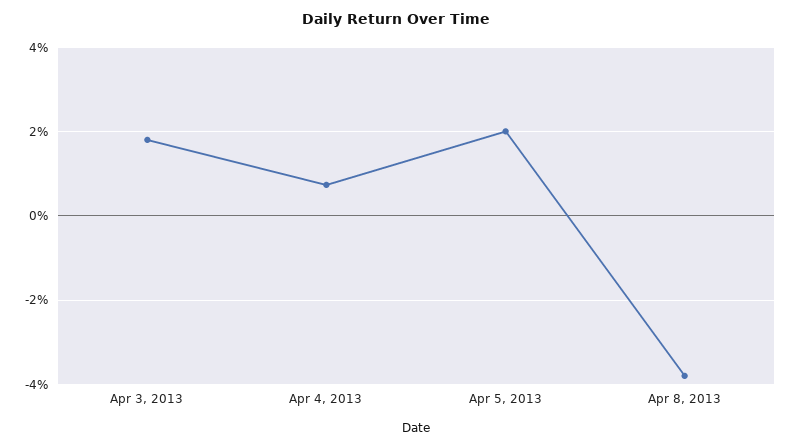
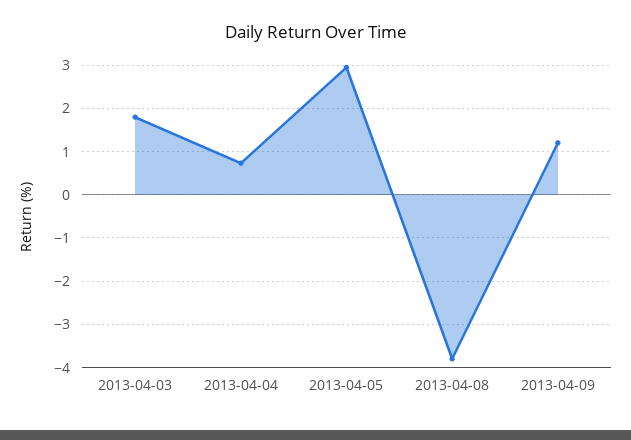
Apr 5, 2013: 2 -> 3
2013-04-09: none -> 1.2

